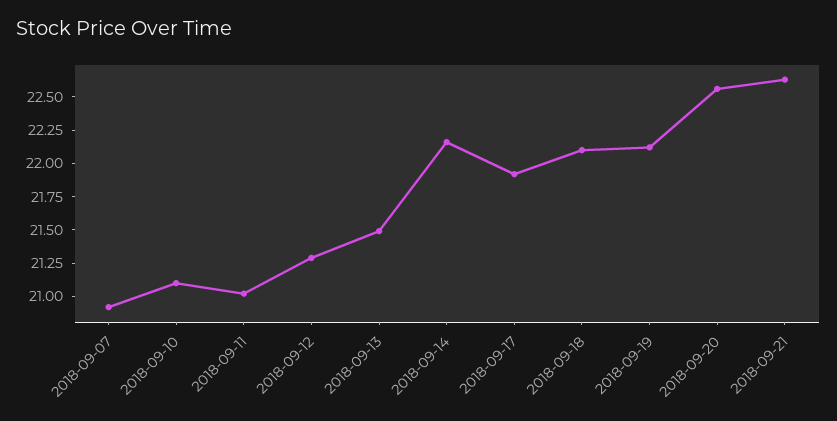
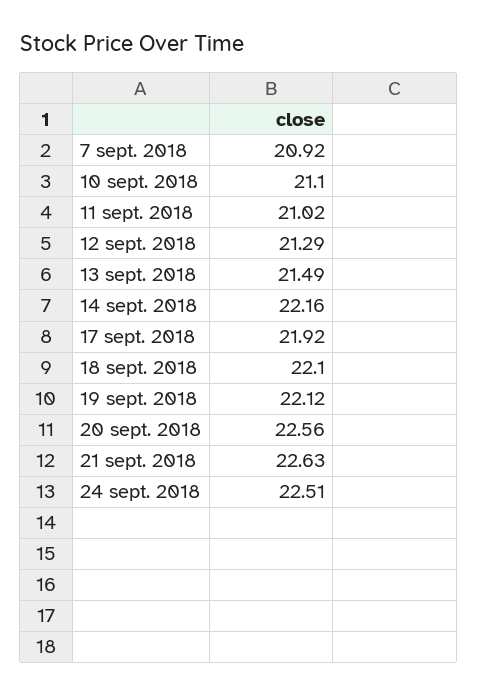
24 sept. 2018: none -> 22.51

